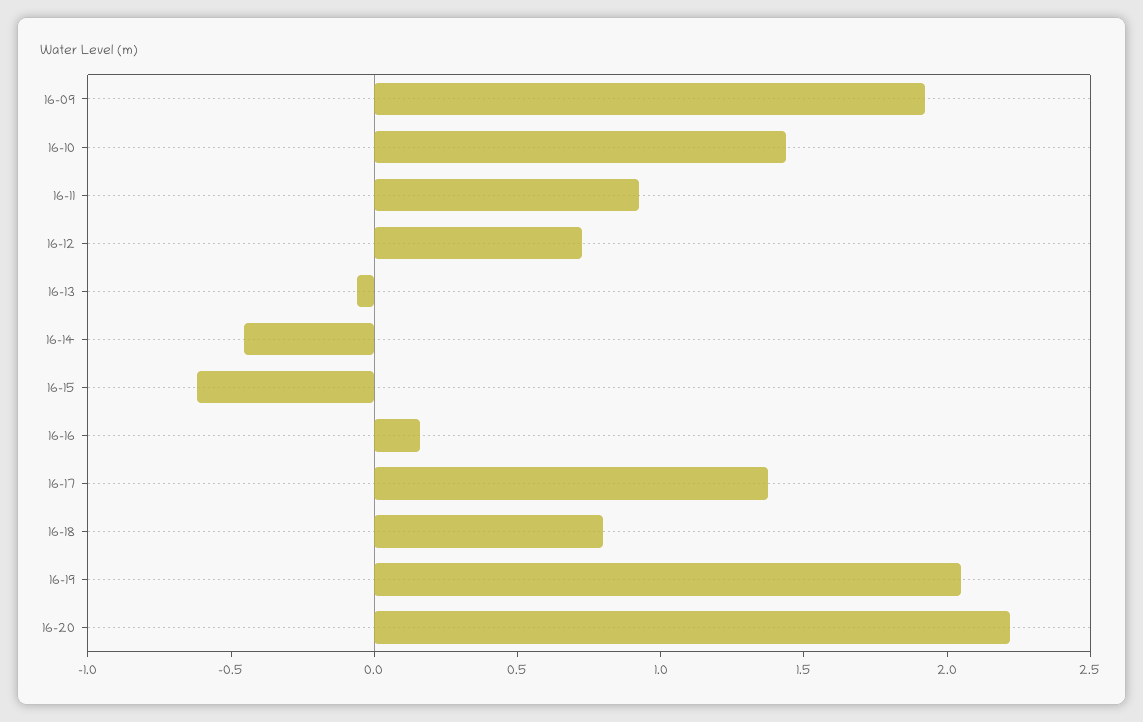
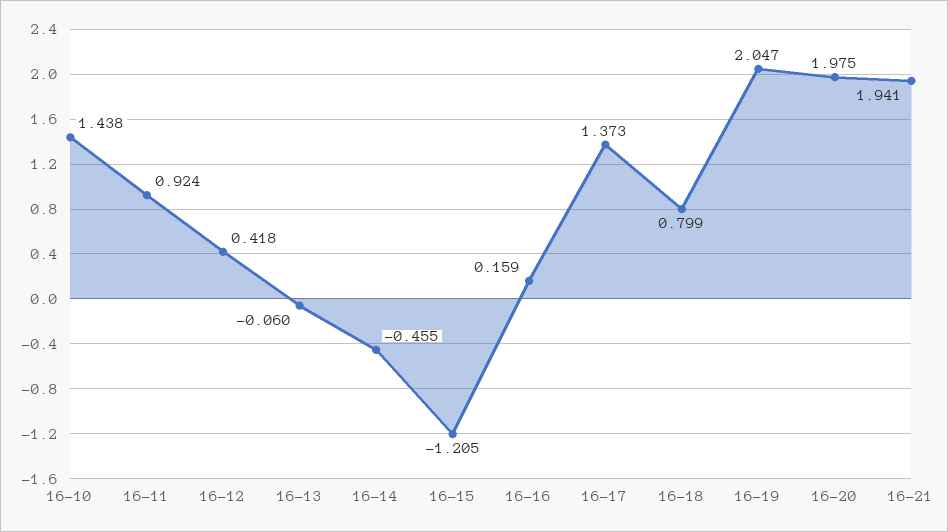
16-09: 1.9 -> none
16-12: 0.7 -> 0.418
16-15: -0.6 -> -1.205
16-20: 2.2 -> 1.975
16-21: none -> 1.941

